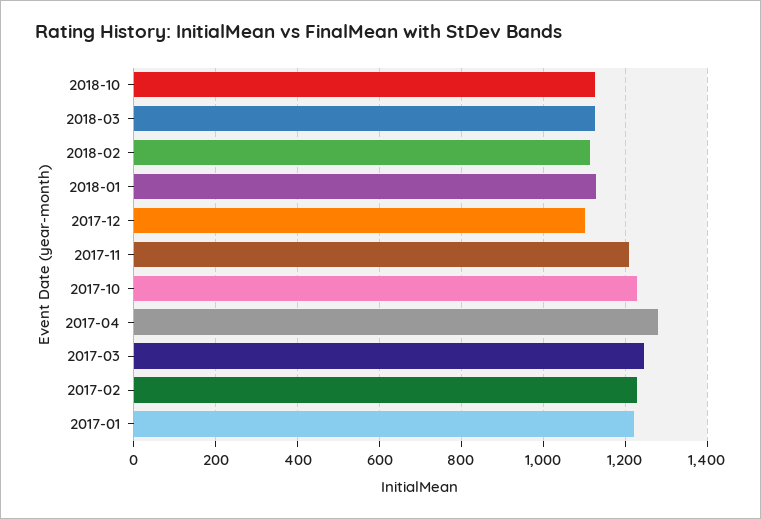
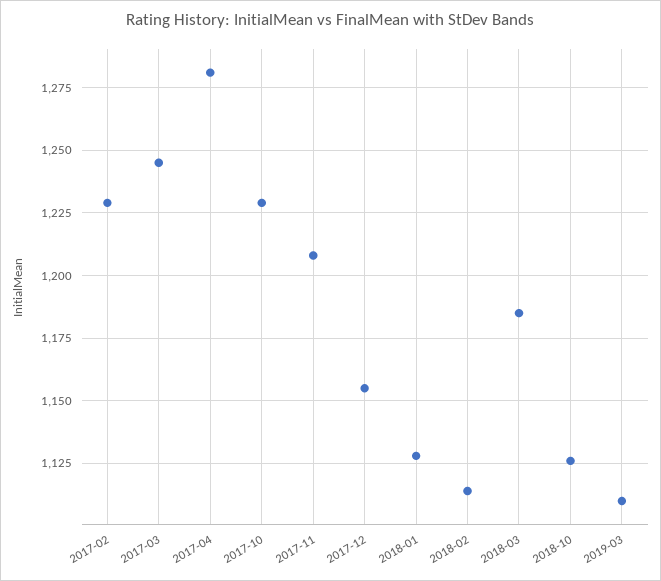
2018-03: 1120 -> 1185
2017-12: 1100 -> 1155
2017-01: 1220 -> none
2019-03: none -> 1110

